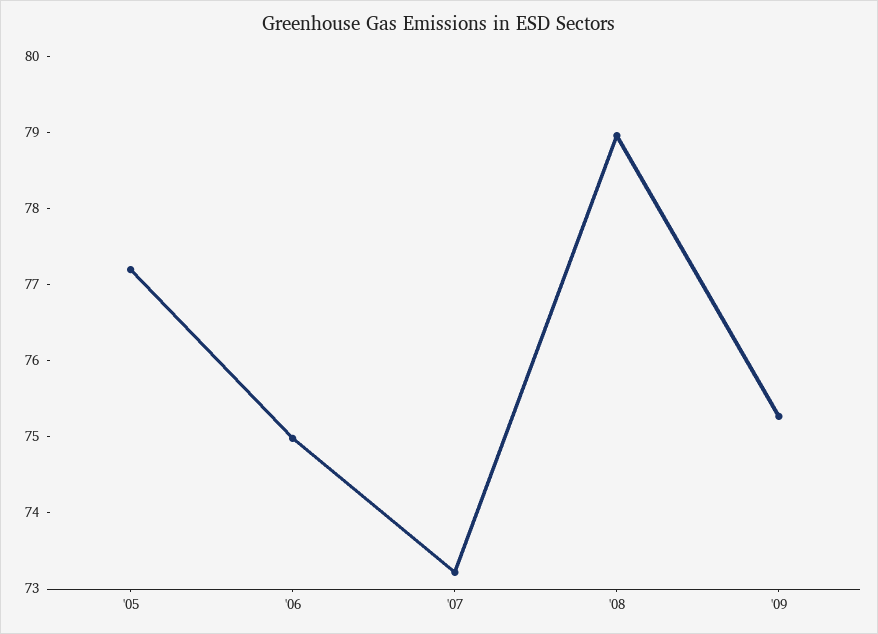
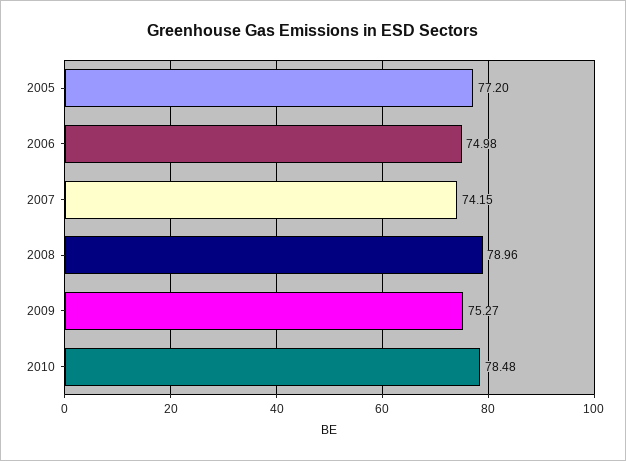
'07: 73.2 -> 74.15
2010: none -> 78.48

